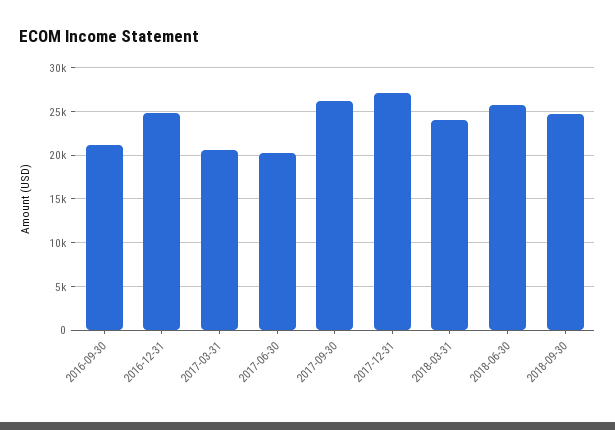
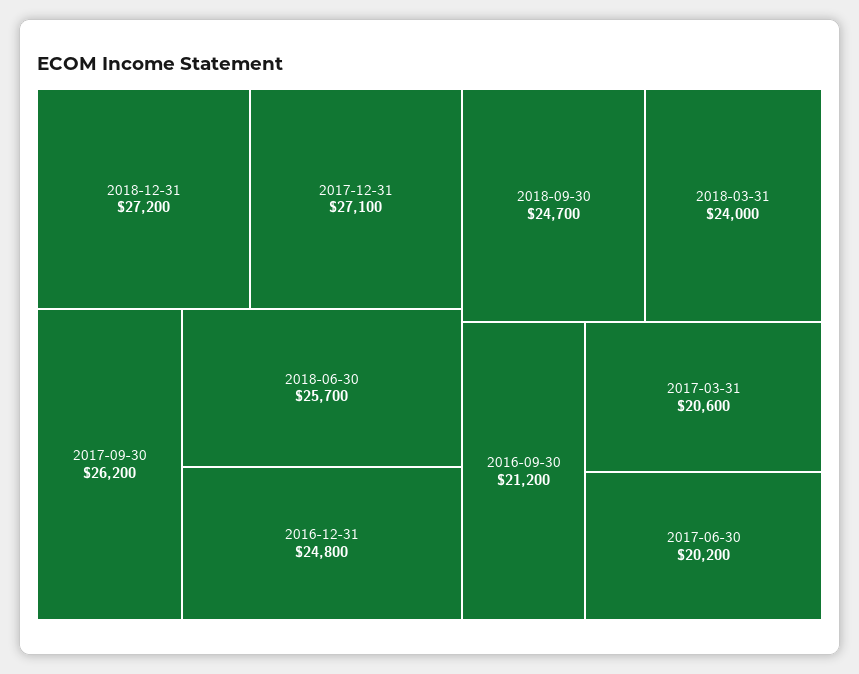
2018-12-31: none -> 27200

